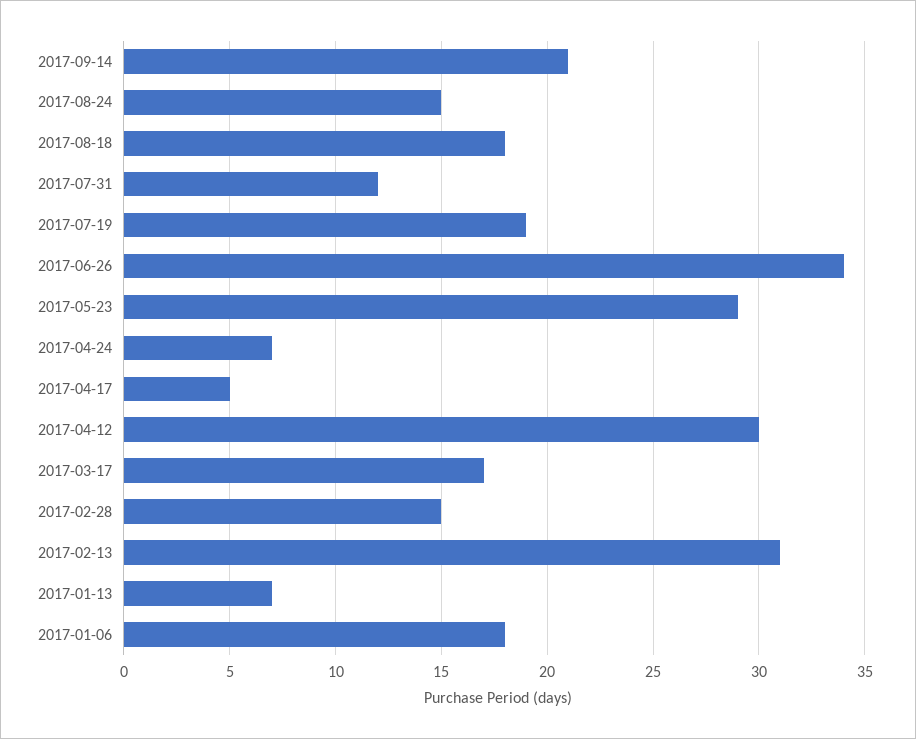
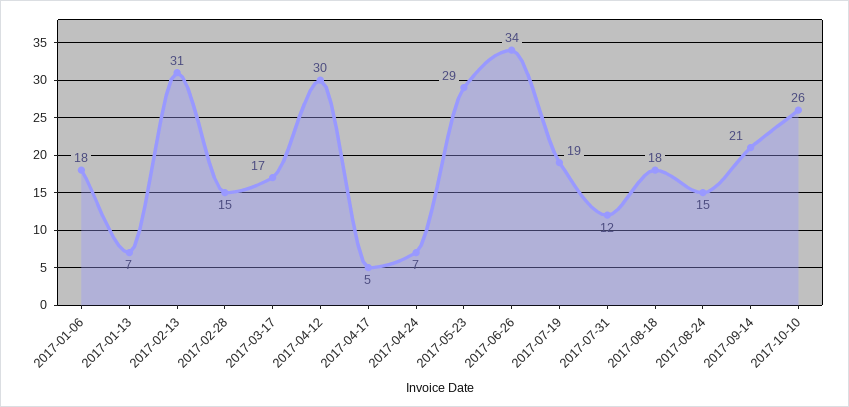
2017-10-10: none -> 26

